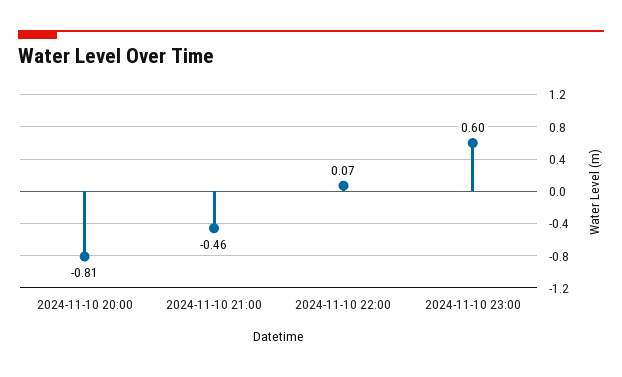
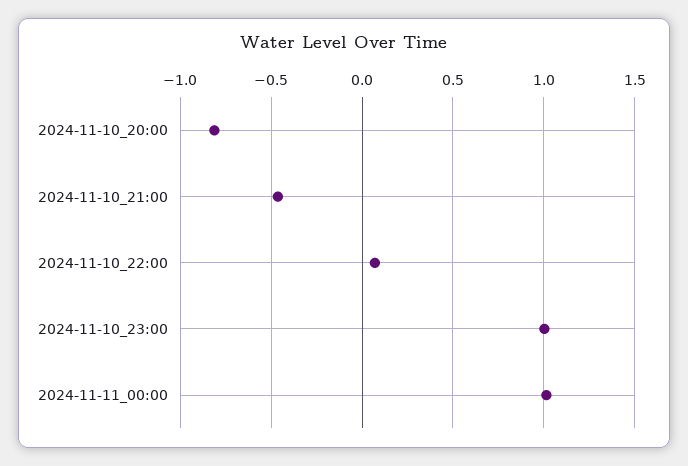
2024-11-10 23:00: 0.6 -> 1
2024-11-11_00:00: none -> 1

